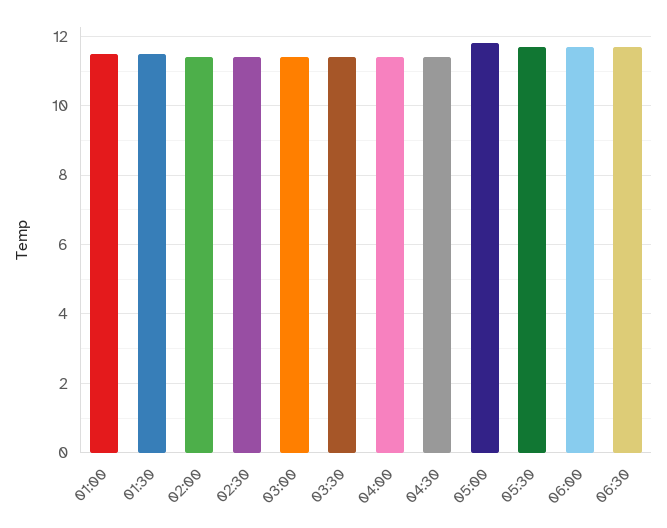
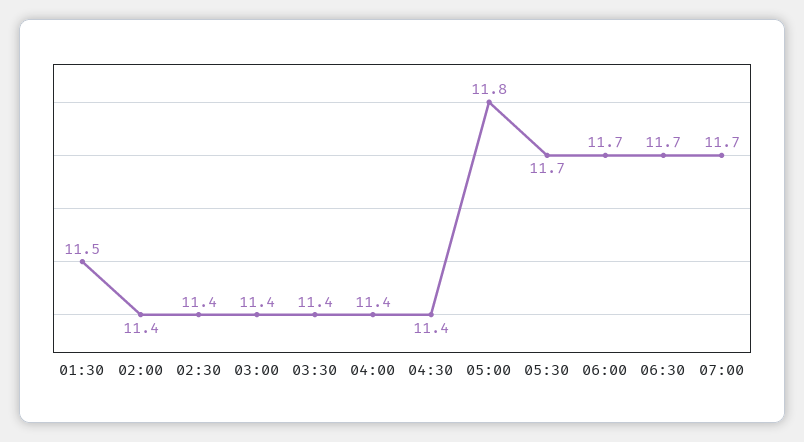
01:00: 11.5 -> none
07:00: none -> 11.7

